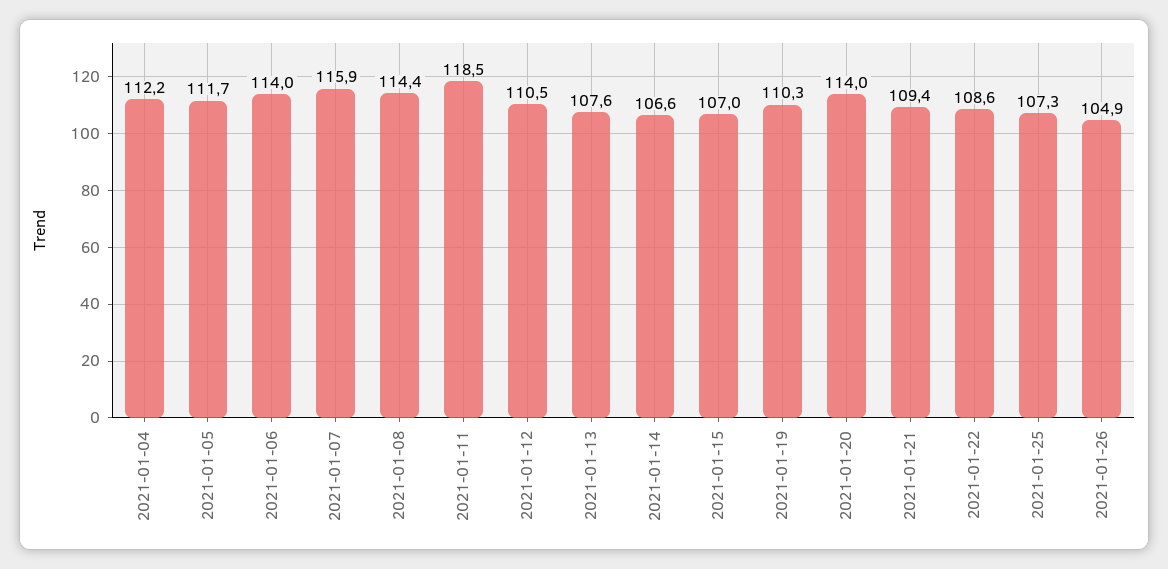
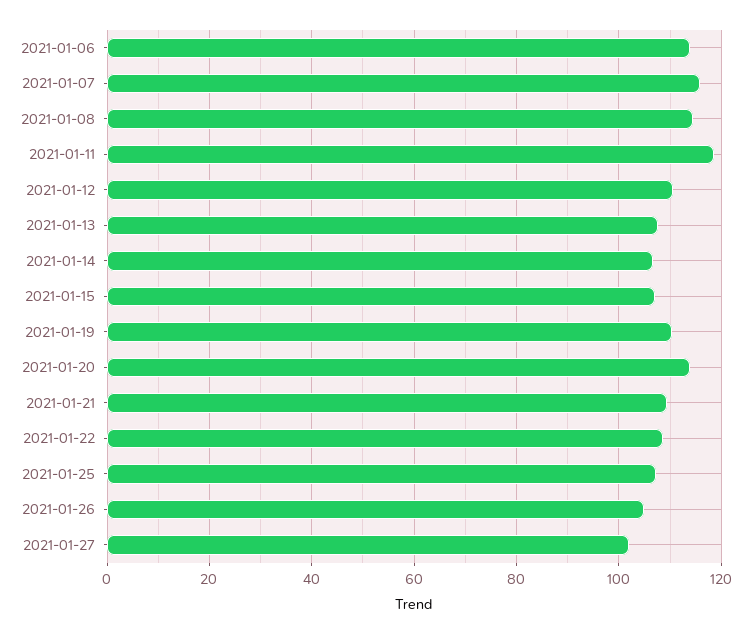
2021-01-04: 112.2 -> none
2021-01-05: 111.7 -> none
2021-01-27: none -> 102

